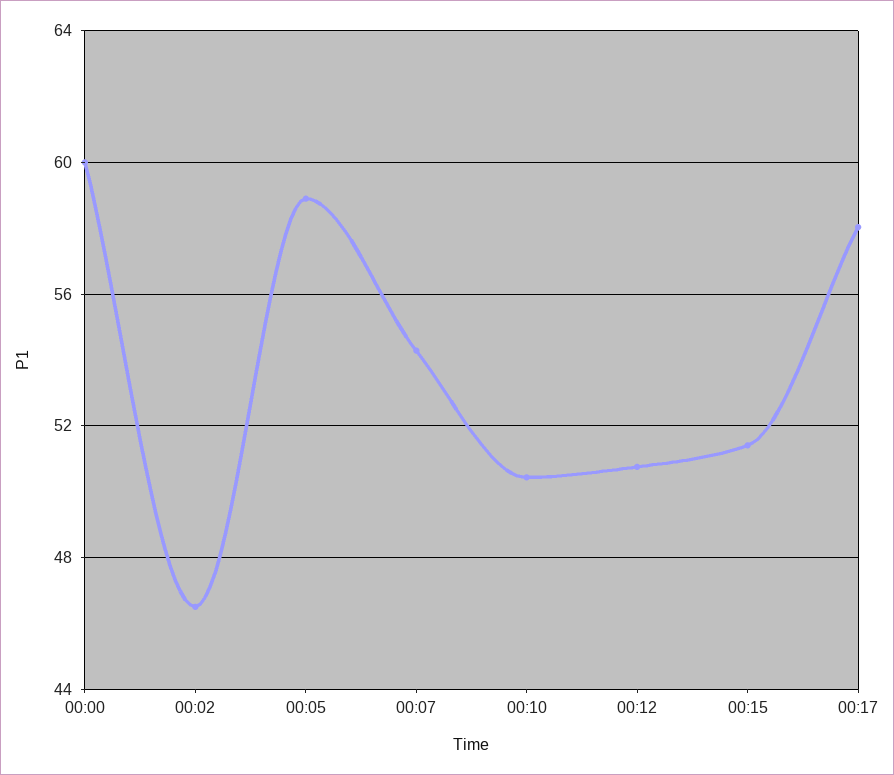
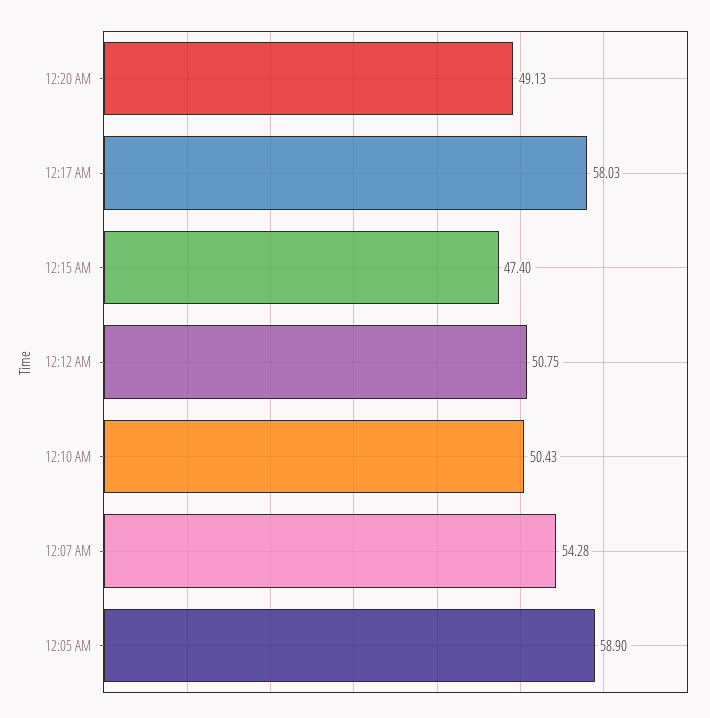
00:00: 60 -> none
00:02: 46.5 -> none
00:15: 51.5 -> 47.4
12:20 AM: none -> 49.13

